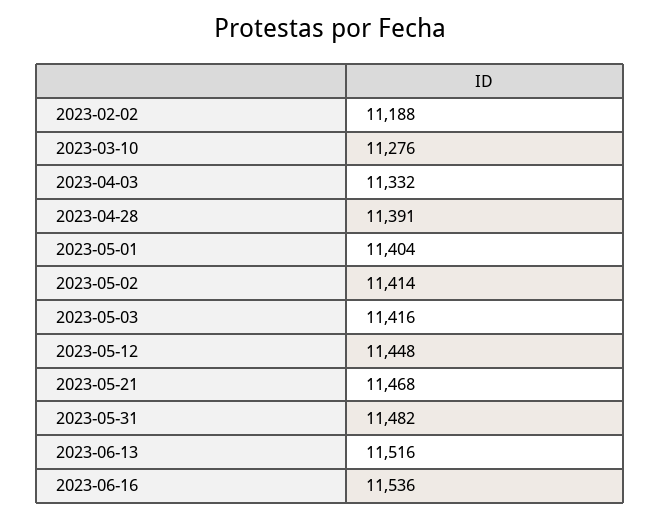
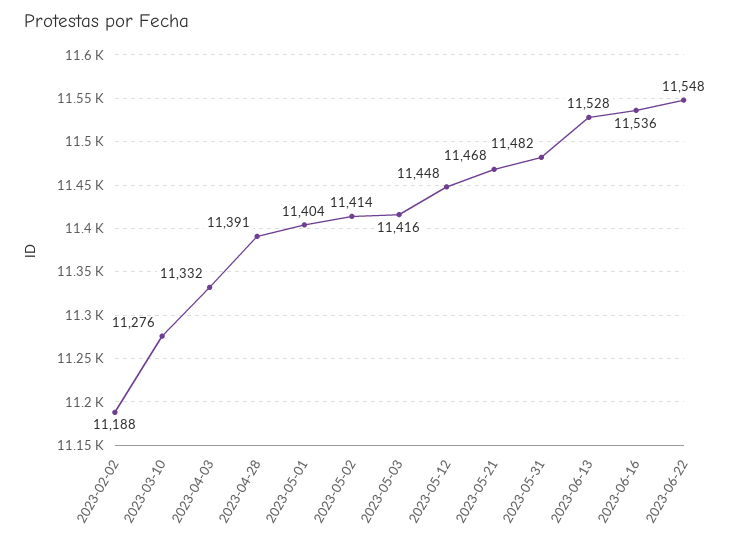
2023-06-13: 11516 -> 11528
2023-06-22: none -> 11548

